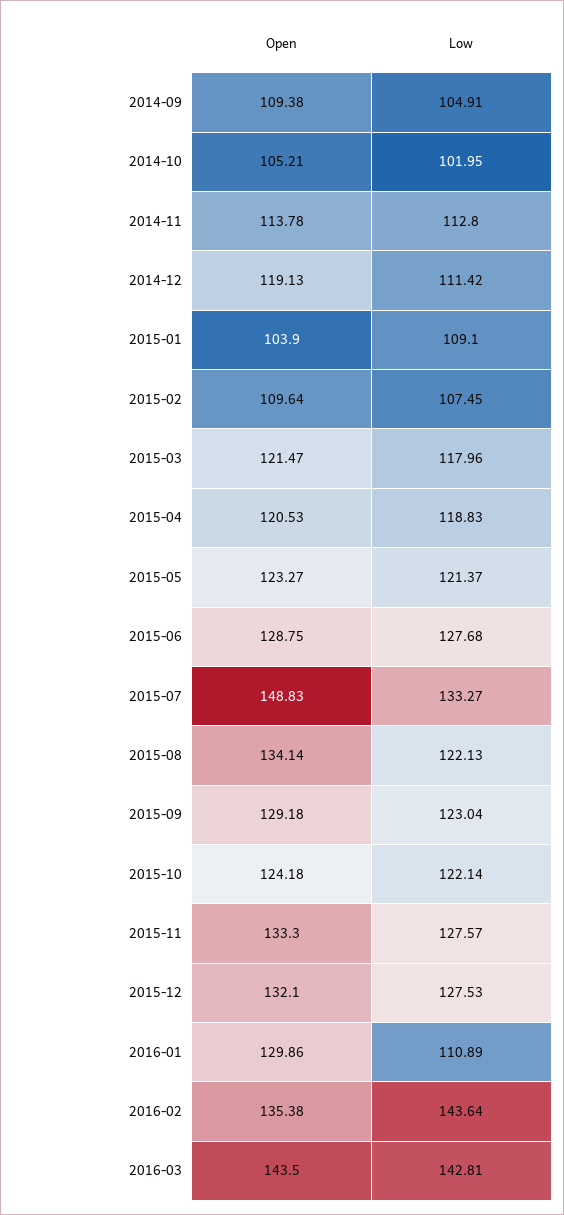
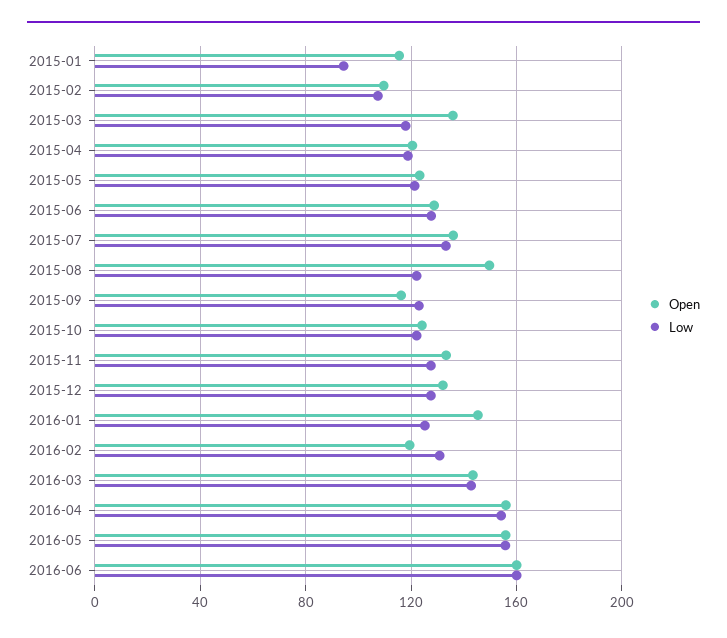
Open, 2014-09: 109.38 -> none
Low, 2014-09: 104.91 -> none
Open, 2014-10: 105.21 -> none
Low, 2014-10: 101.95 -> none
Open, 2014-11: 113.78 -> none
Low, 2014-11: 112.8 -> none
Open, 2014-12: 119.13 -> none
Low, 2014-12: 111.42 -> none
Open, 2015-01: 103.9 -> 115
Low, 2015-01: 109.1 -> 95
Open, 2015-03: 121.47 -> 135
Open, 2015-07: 148.83 -> 135
Open, 2015-08: 134.14 -> 150
Open, 2015-09: 129.18 -> 115
Open, 2016-01: 129.86 -> 145
Low, 2016-01: 110.89 -> 125
Open, 2016-02: 135.38 -> 120
Low, 2016-02: 143.64 -> 130
Open, 2016-04: none -> 155
Low, 2016-04: none -> 155
Open, 2016-05: none -> 155
Low, 2016-05: none -> 155
Open, 2016-06: none -> 160
Low, 2016-06: none -> 160

